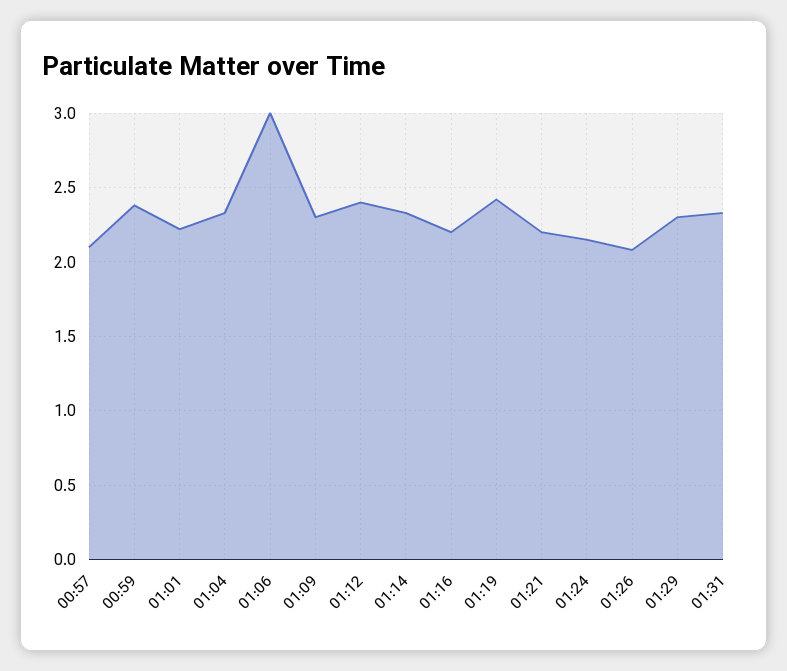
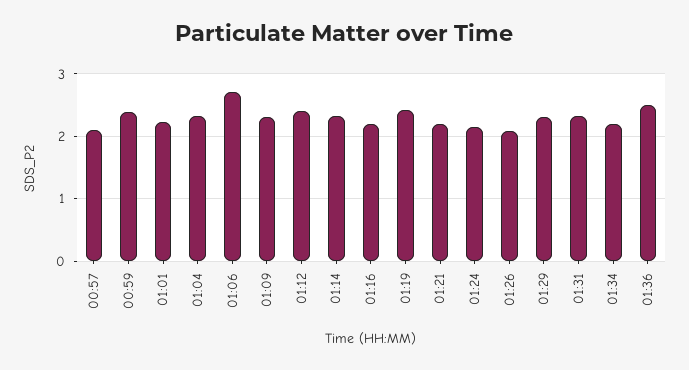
01:06: 3 -> 2.7
01:34: none -> 2.2
01:36: none -> 2.5

